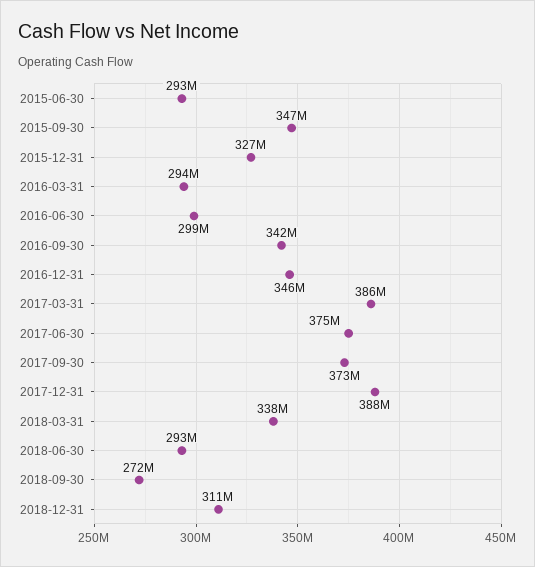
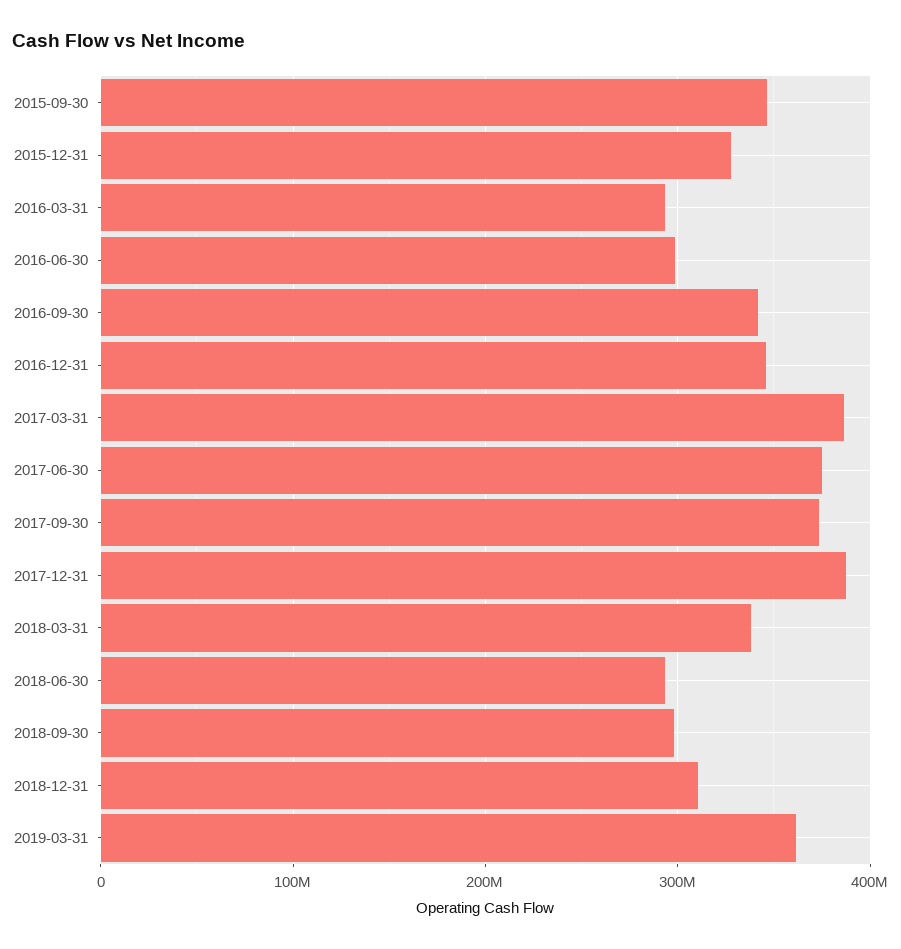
2015-06-30: 293000000 -> none
2018-09-30: 272000000 -> 300000000
2019-03-31: none -> 360000000

